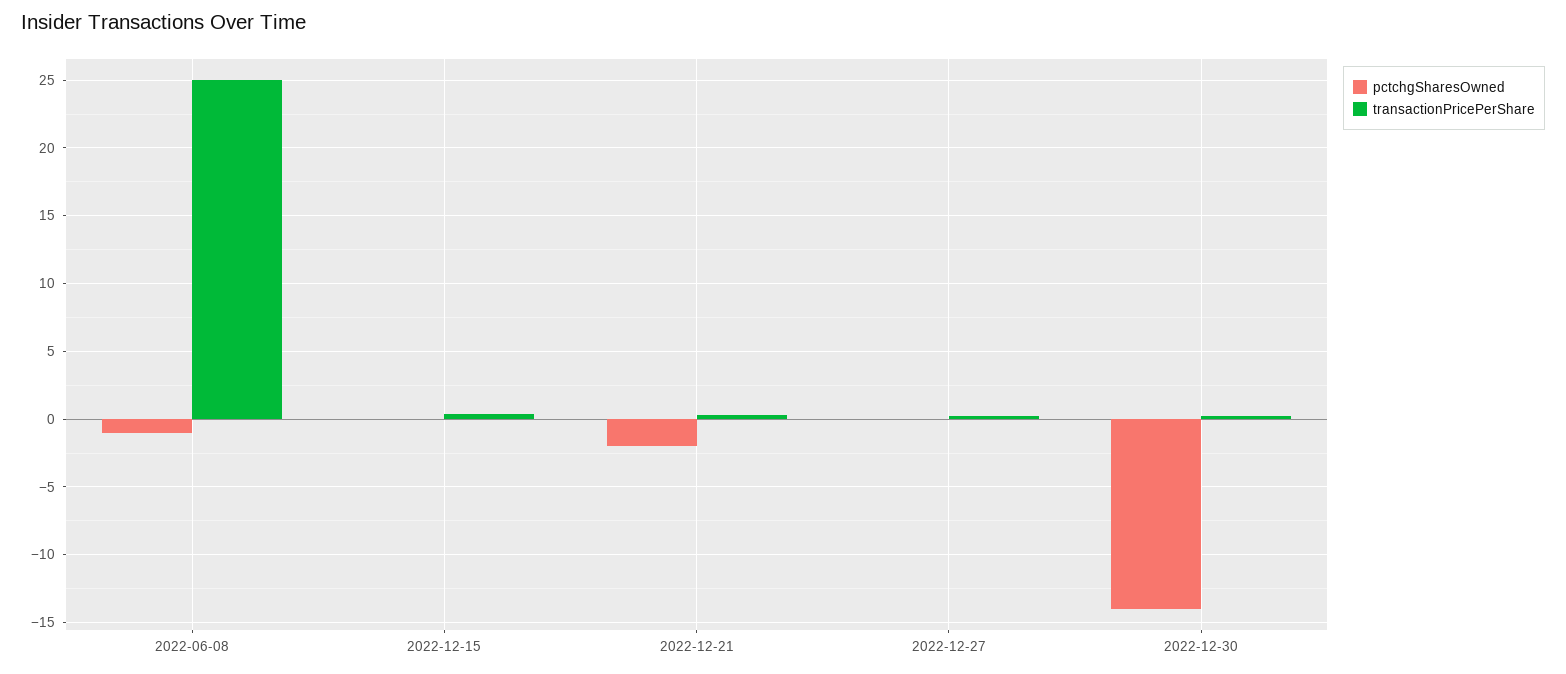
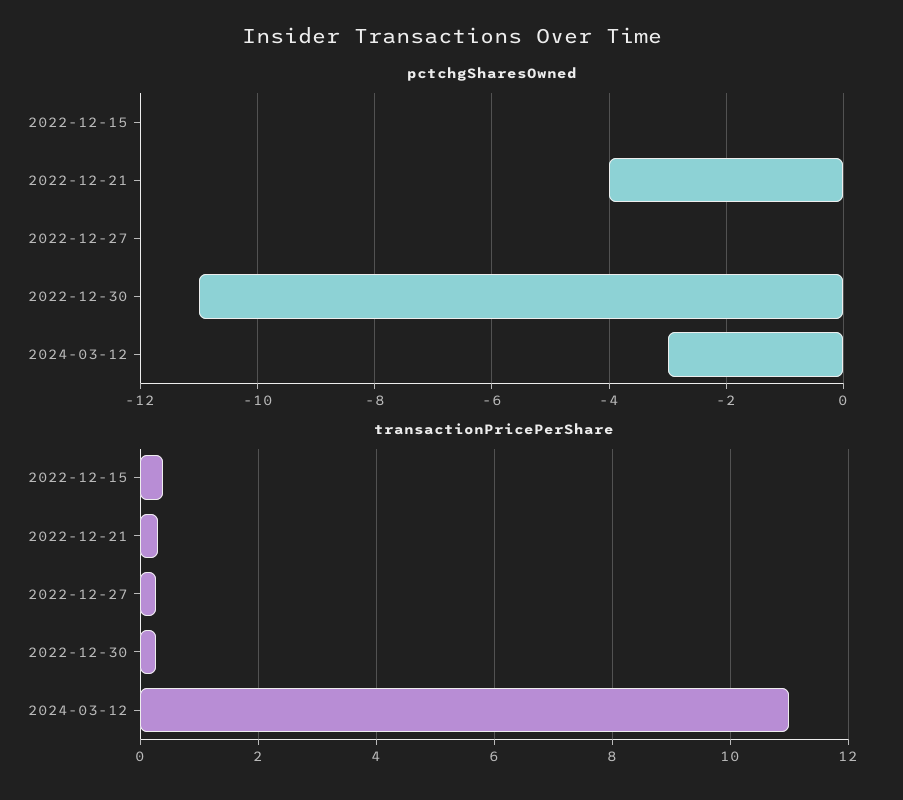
pctchgSharesOwned, 2022-06-08: -1 -> none
transactionPricePerShare, 2022-06-08: 25 -> none
pctchgSharesOwned, 2022-12-21: -2 -> -4
pctchgSharesOwned, 2022-12-30: -14 -> -11
pctchgSharesOwned, 2024-03-12: none -> -3
transactionPricePerShare, 2024-03-12: none -> 11

